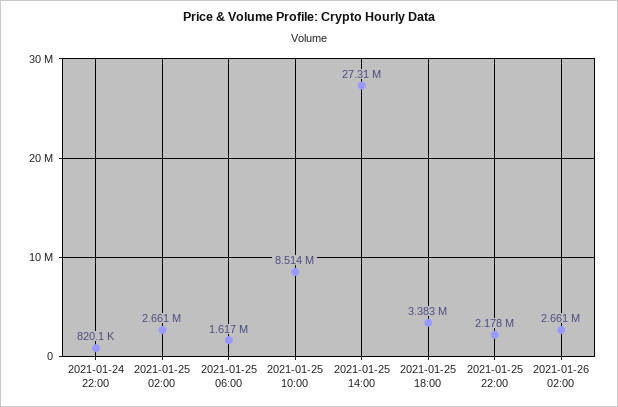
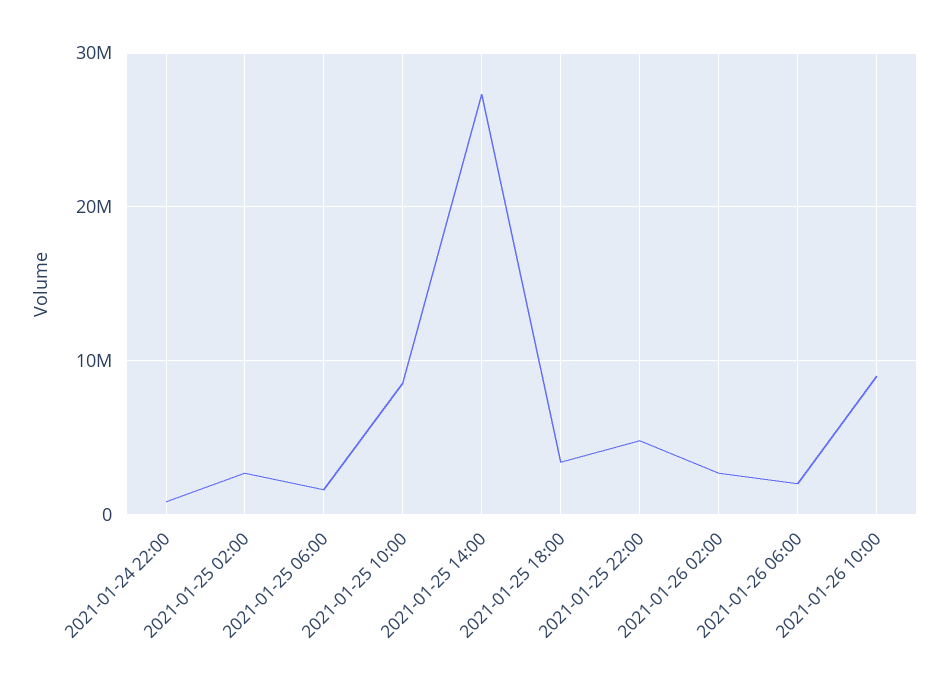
2021-01-25 22:00: 2178000 -> 5000000
2021-01-26 06:00: none -> 2000000
2021-01-26 10:00: none -> 9000000

